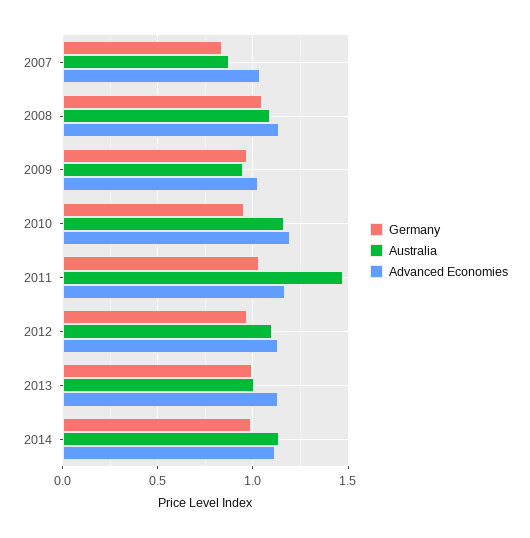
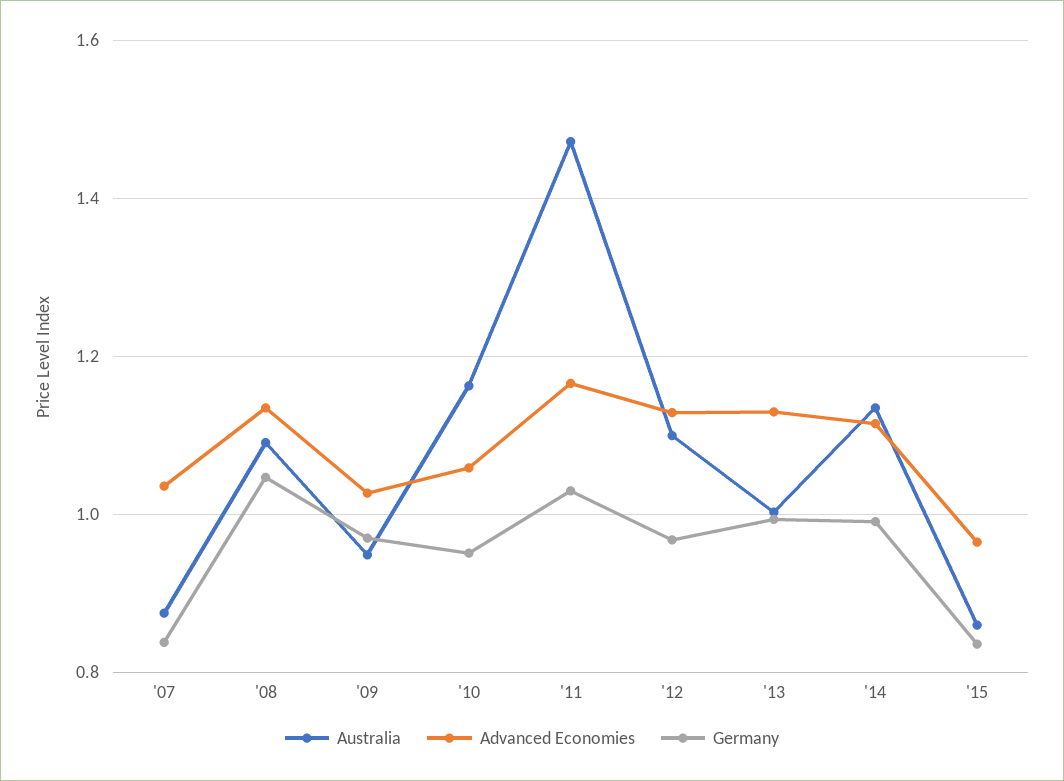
Advanced Economies, 2010: 1.2 -> 1.06
Australia, '15: none -> 0.86
Advanced Economies, '15: none -> 0.96
Germany, '15: none -> 0.84

